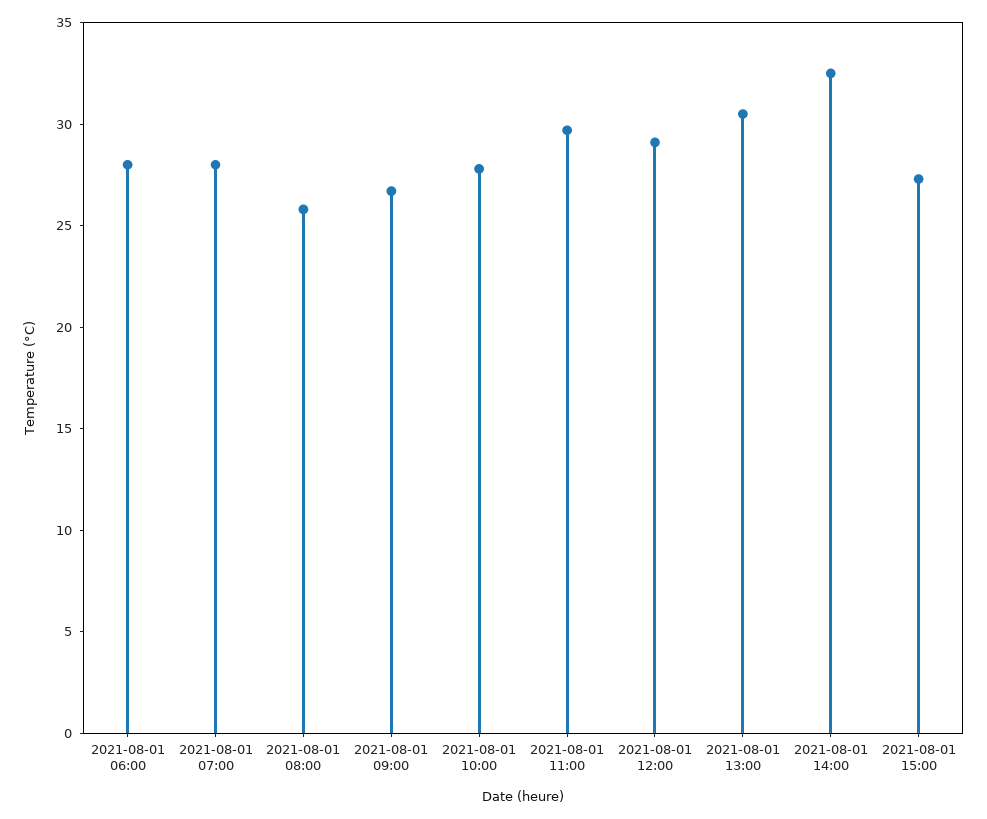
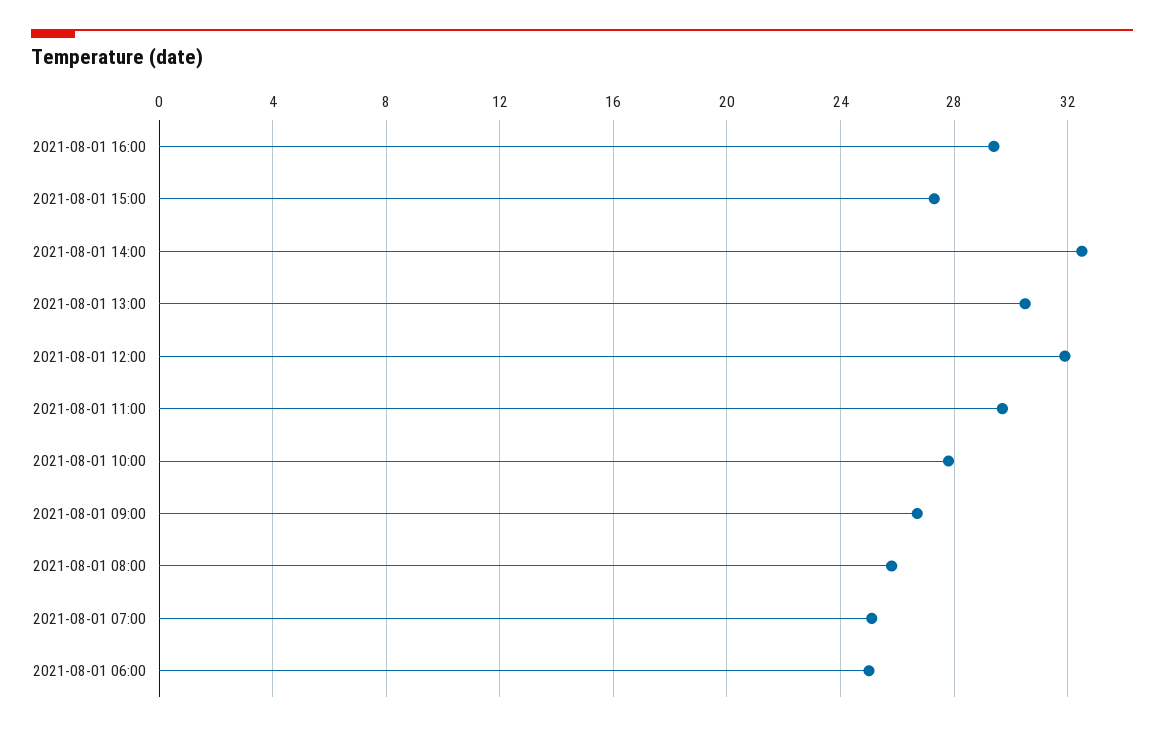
2021-08-01 06:00: 28 -> 25
2021-08-01 07:00: 28 -> 25
2021-08-01 12:00: 29 -> 32
2021-08-01 16:00: none -> 29.5

